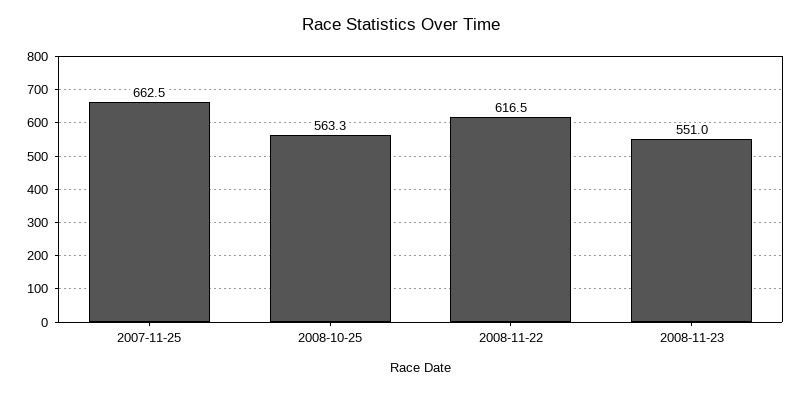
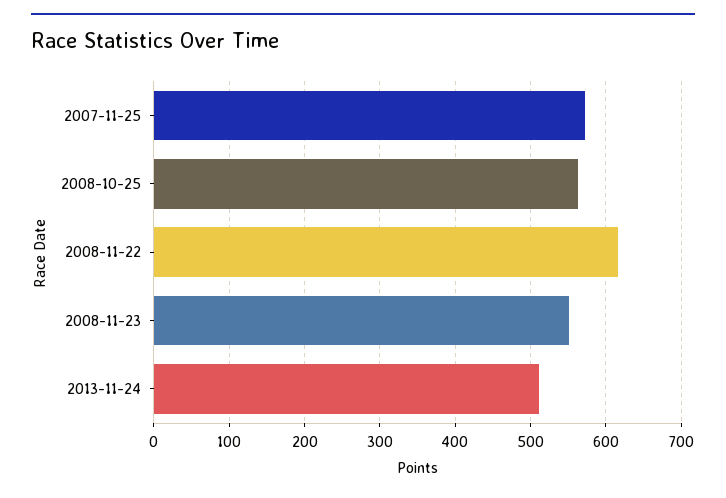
2007-11-25: 662.5 -> 570
2013-11-24: none -> 510

